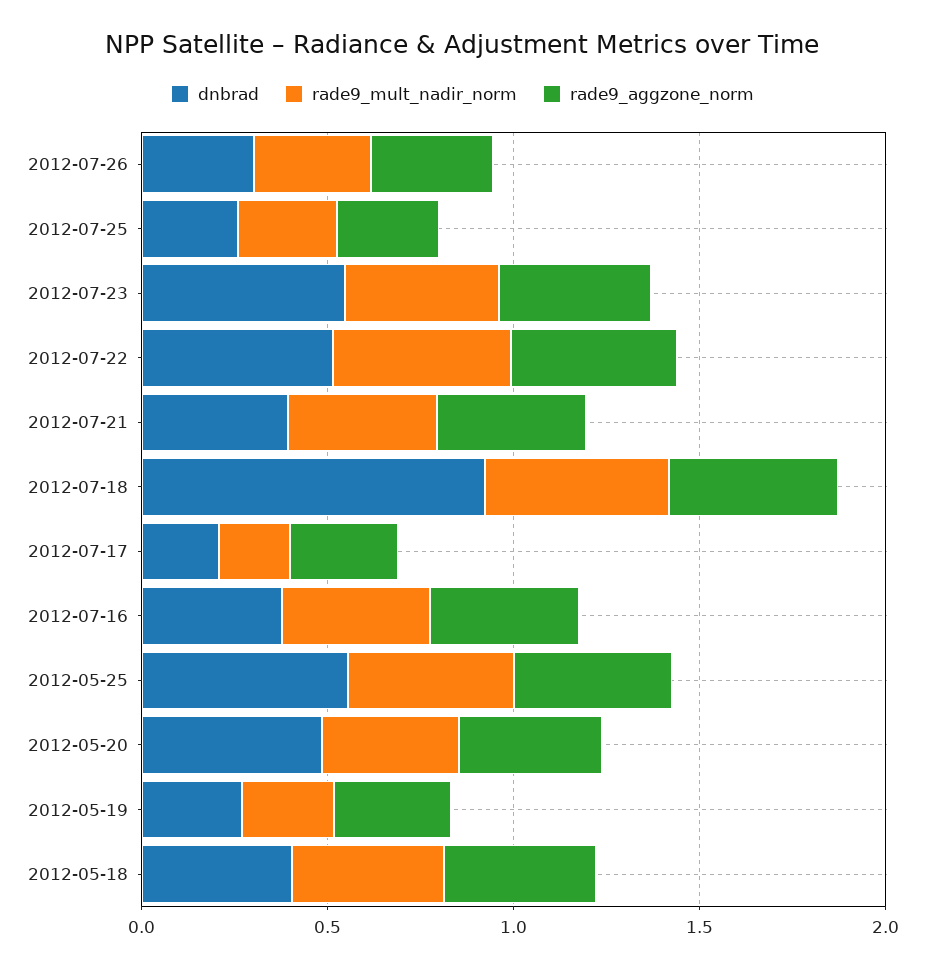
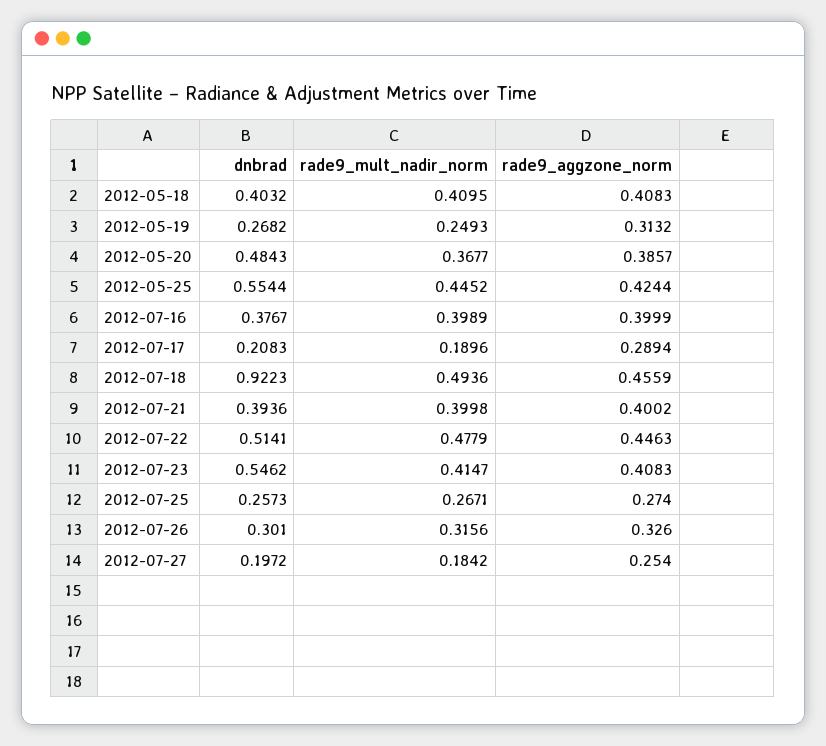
dnbrad, 2012-07-27: none -> 0.1972
rade9_mult_nadir_norm, 2012-07-27: none -> 0.1842
rade9_aggzone_norm, 2012-07-27: none -> 0.254

